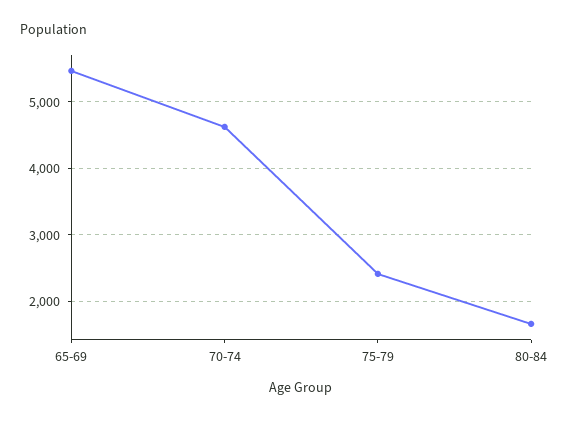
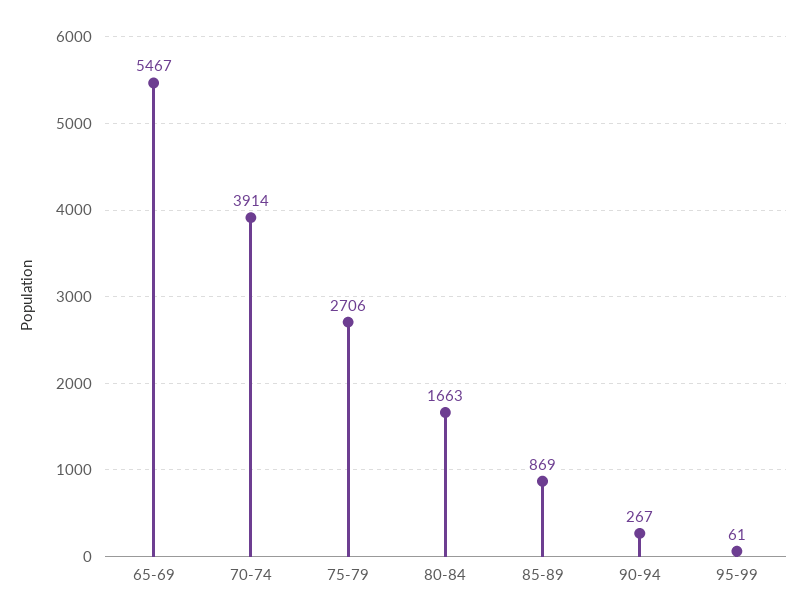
70-74: 4600 -> 3914
75-79: 2400 -> 2706
85-89: none -> 869
90-94: none -> 267
95-99: none -> 61

